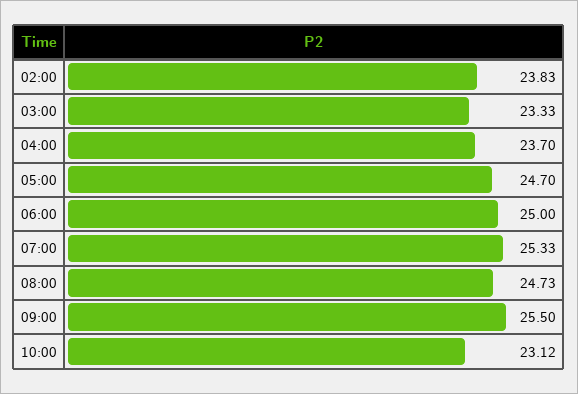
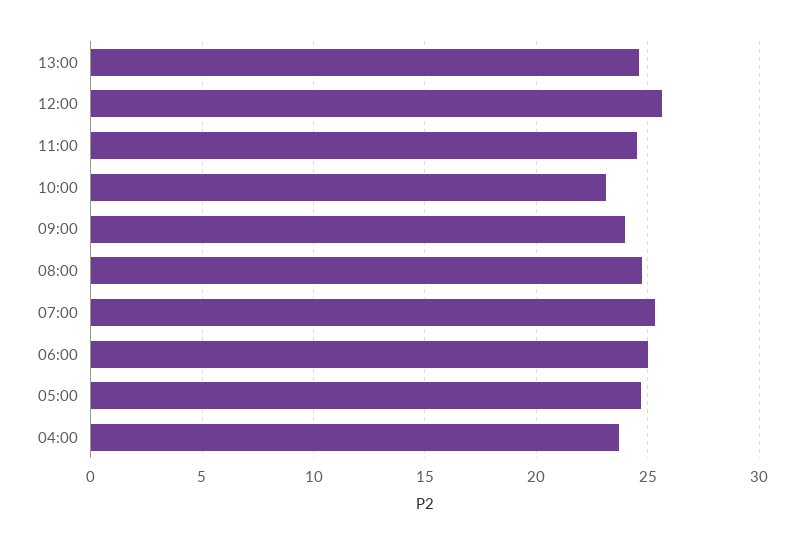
02:00: 23.83 -> none
03:00: 23.33 -> none
09:00: 25.5 -> 24
13:00: none -> 24.5
12:00: none -> 25.5
11:00: none -> 24.5

